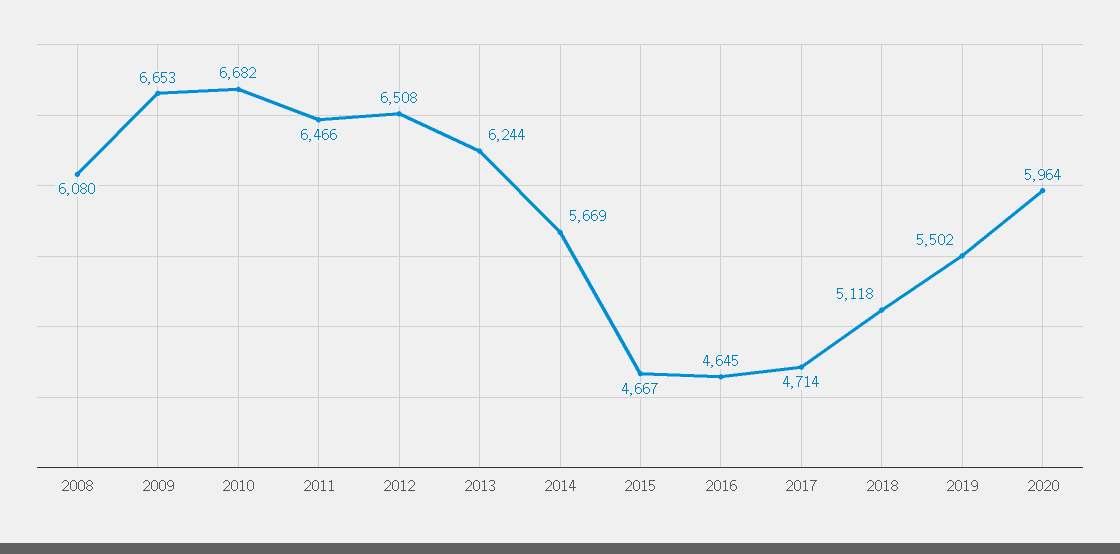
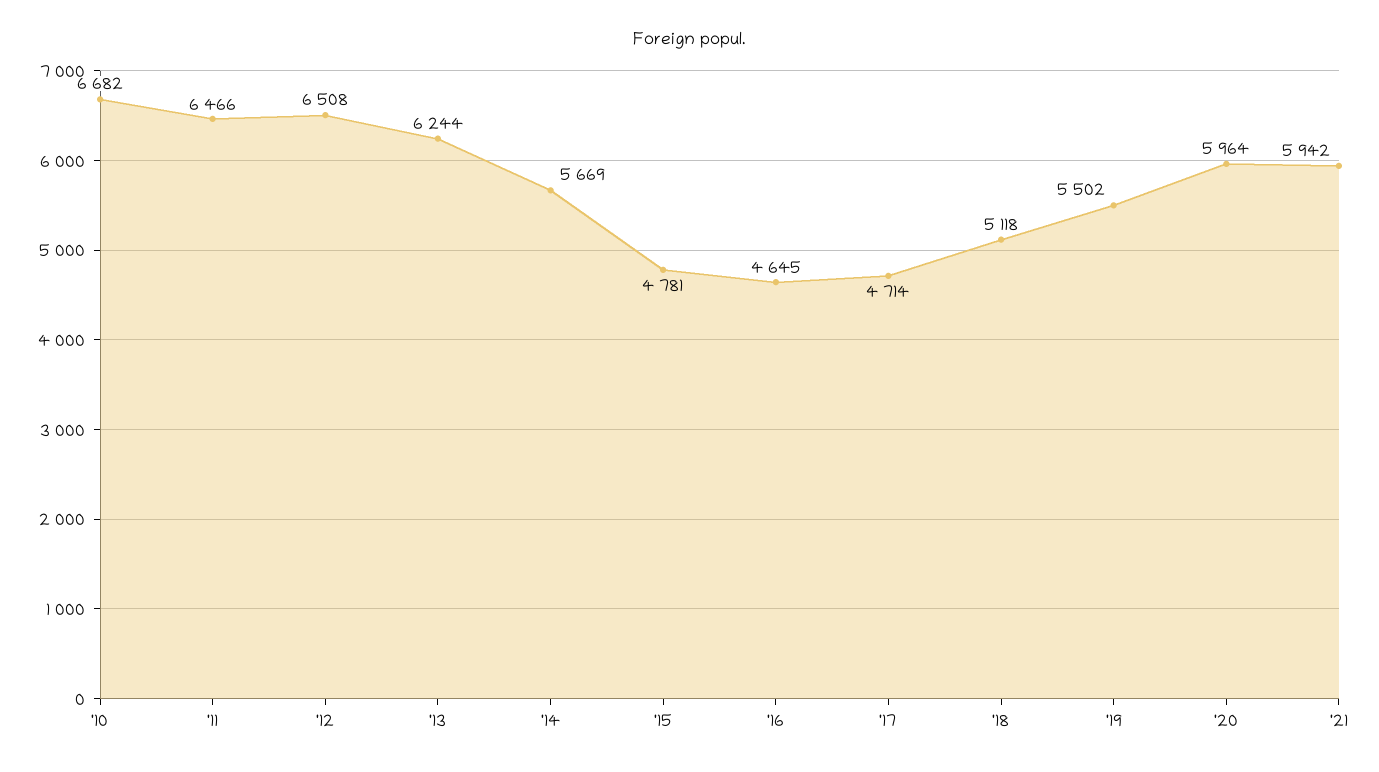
2008: 6080 -> none
2009: 6653 -> none
2015: 4667 -> 4781
'21: none -> 5942

